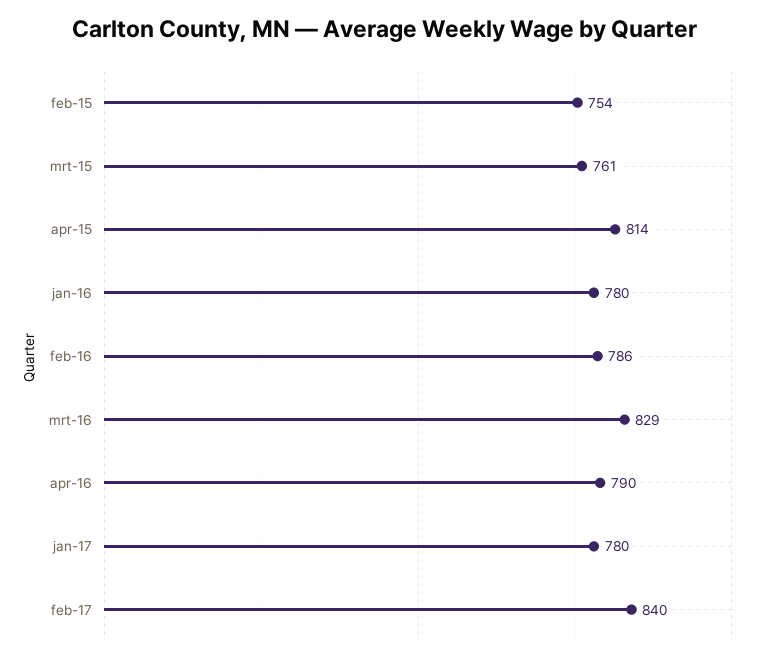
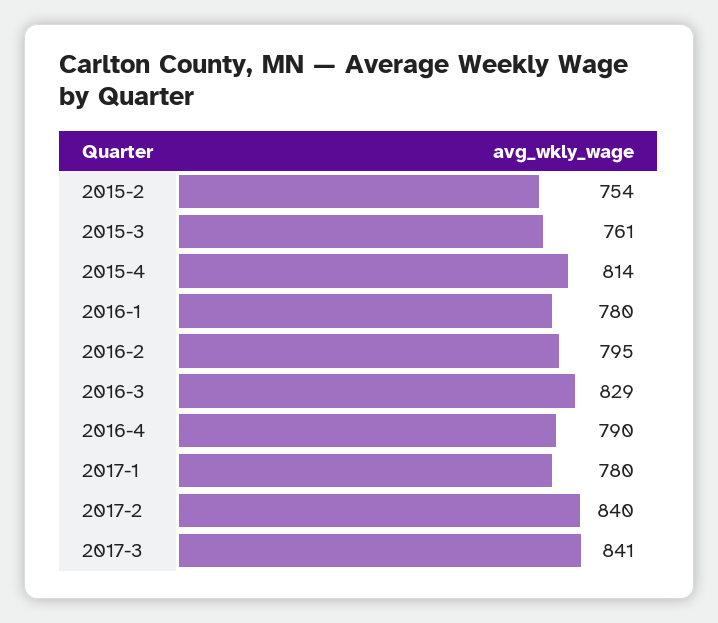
feb-16: 786 -> 795
2017-3: none -> 841

